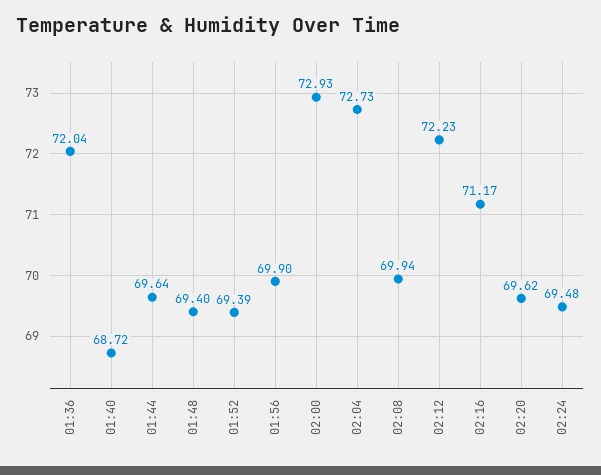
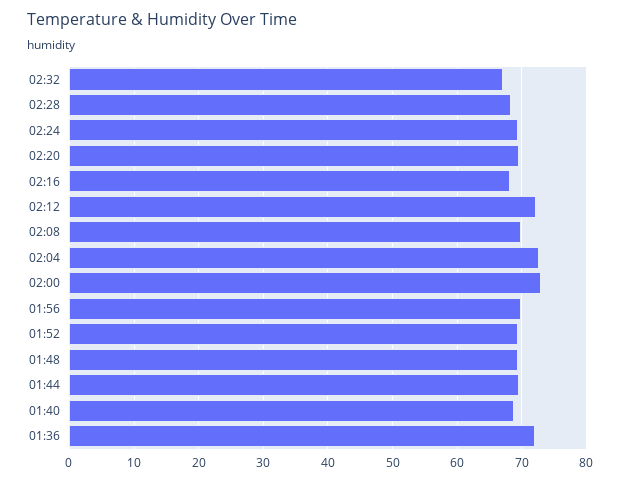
02:16: 71.17 -> 68
02:32: none -> 67
02:28: none -> 68

